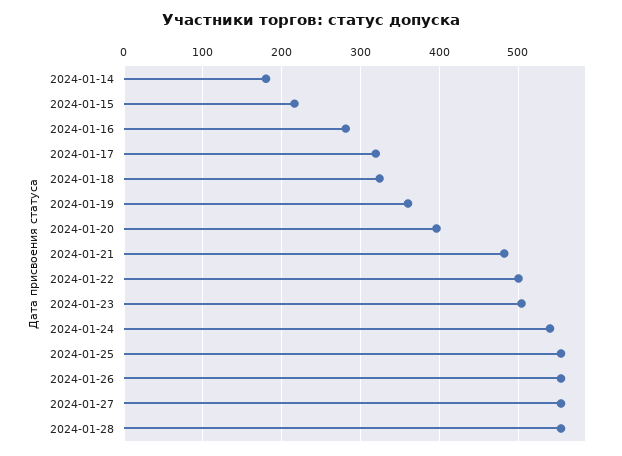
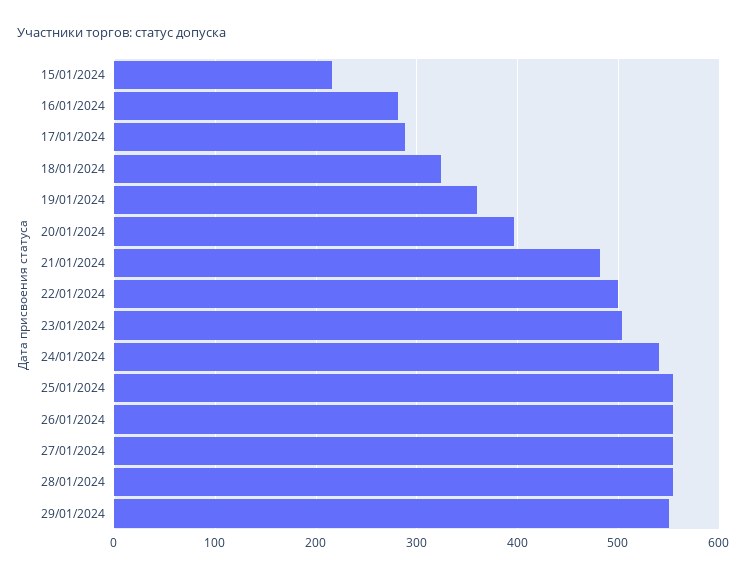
2024-01-14: 180 -> none
2024-01-17: 320 -> 290
29/01/2024: none -> 550

